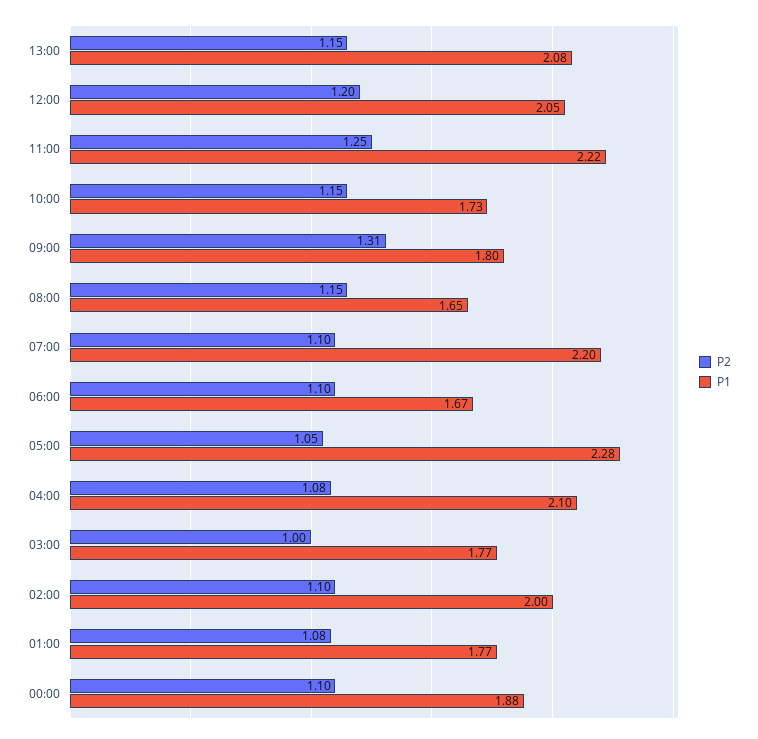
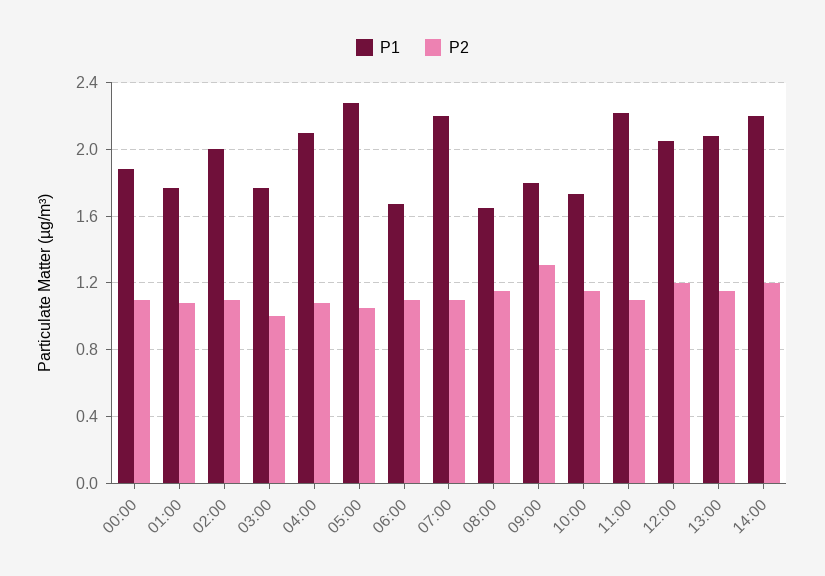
P2, 11:00: 1.25 -> 1.1
P1, 14:00: none -> 2.2
P2, 14:00: none -> 1.2

